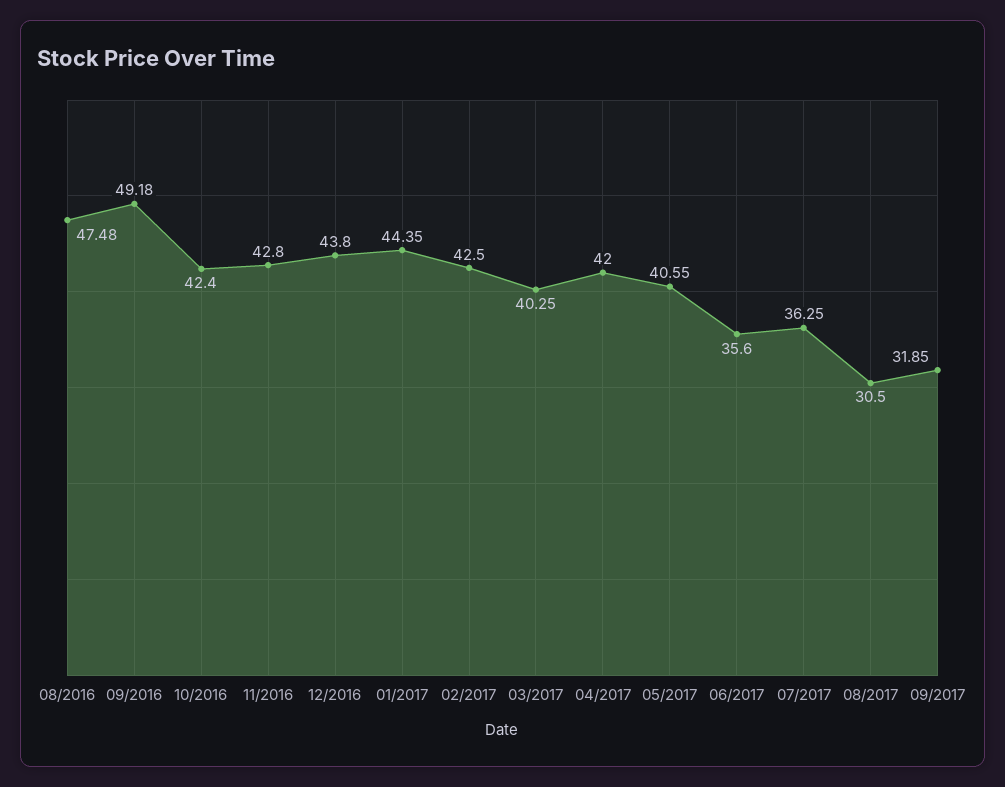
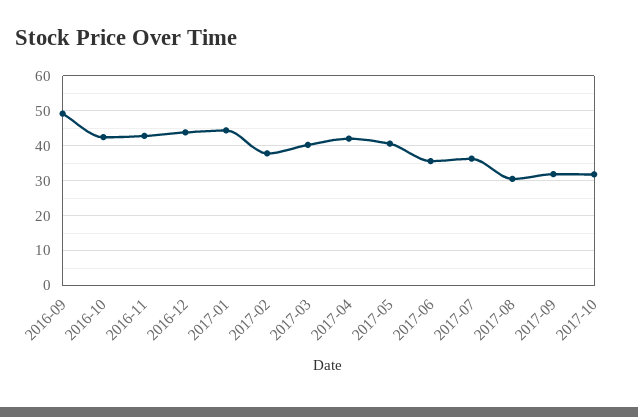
08/2016: 47.48 -> none
02/2017: 42.5 -> 38
2017-10: none -> 32

